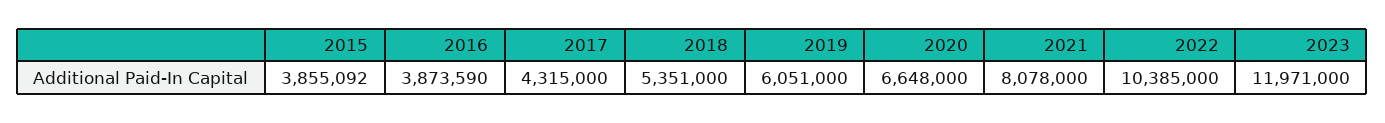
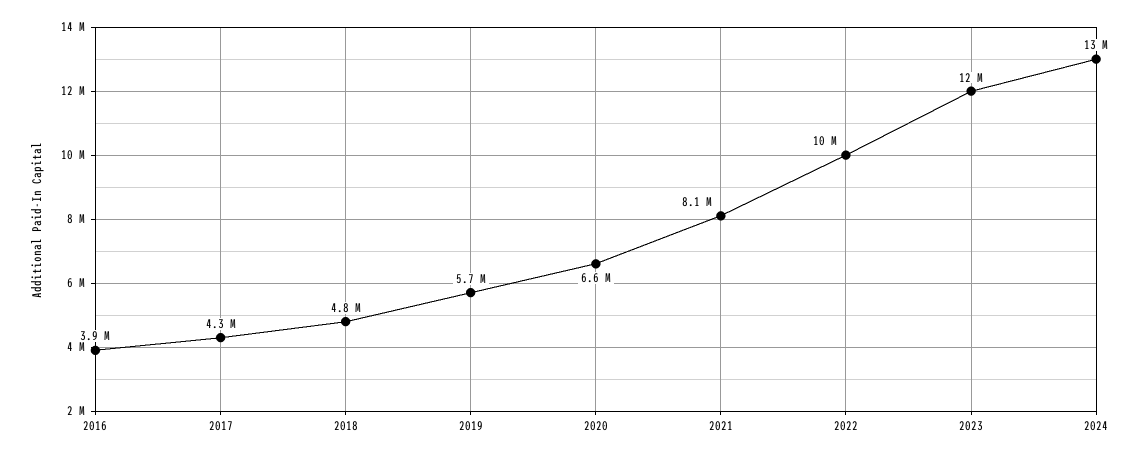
2015: 3855092 -> none
2018: 5351000 -> 4800000
2019: 6051000 -> 5700000
2024: none -> 13000000

